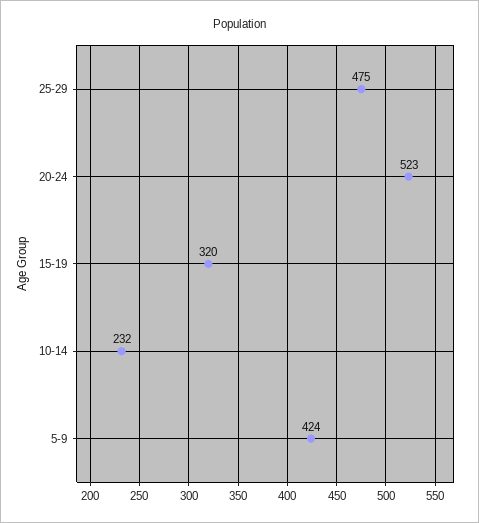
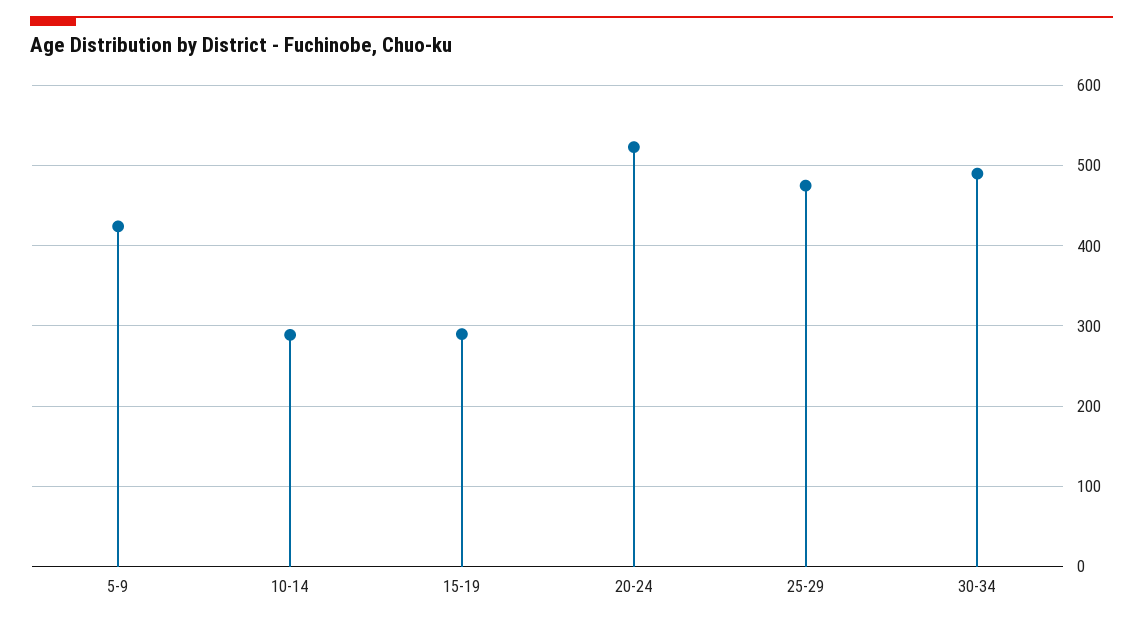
15-19: 320 -> 290
10-14: 232 -> 290
30-34: none -> 490

